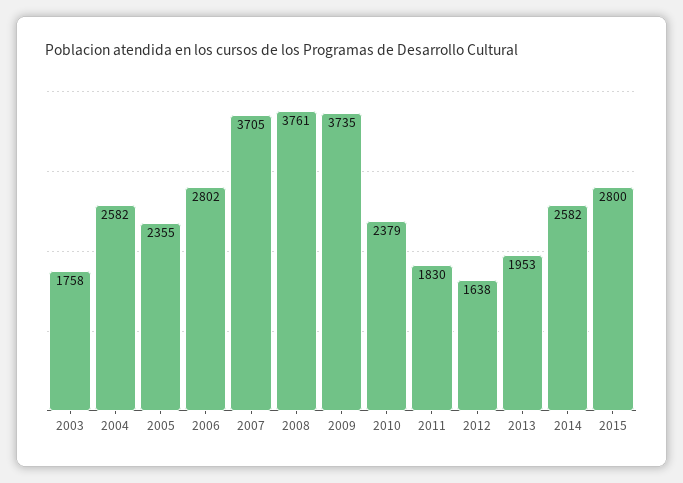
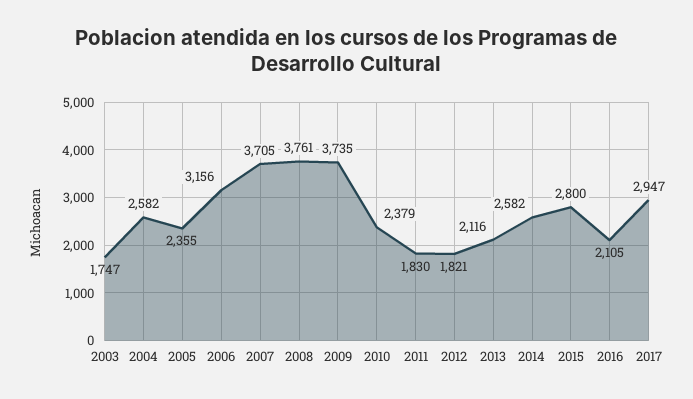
2003: 1758 -> 1747
2006: 2802 -> 3156
2012: 1638 -> 1821
2013: 1953 -> 2116
2016: none -> 2105
2017: none -> 2947

